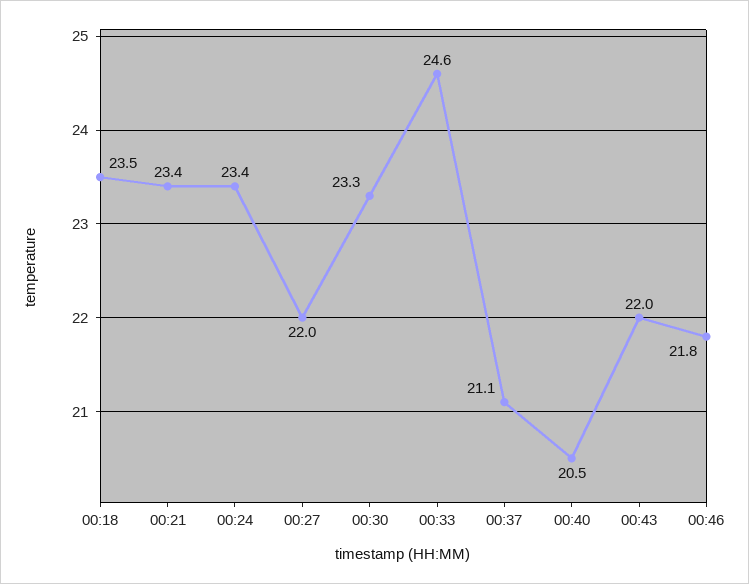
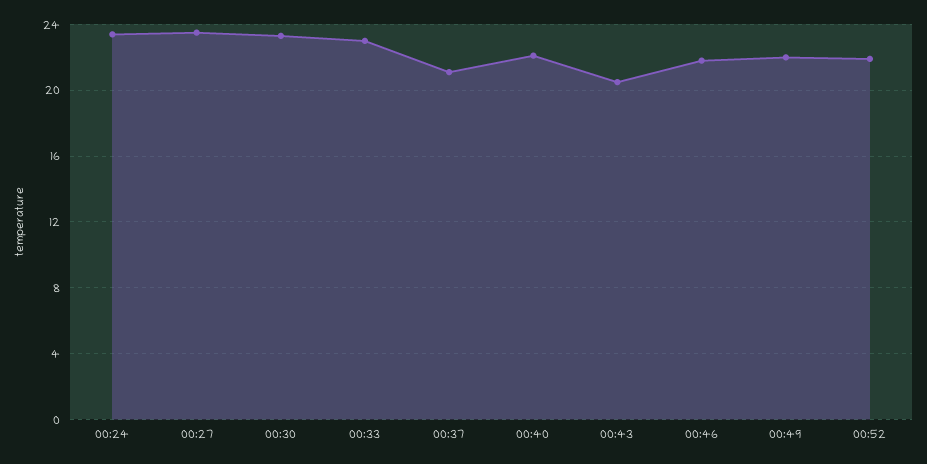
00:18: 23.5 -> none
00:21: 23.4 -> none
00:27: 22 -> 23.5
00:33: 24.6 -> 23
00:40: 20.5 -> 22
00:43: 22 -> 20.5
00:49: none -> 22
00:52: none -> 22

